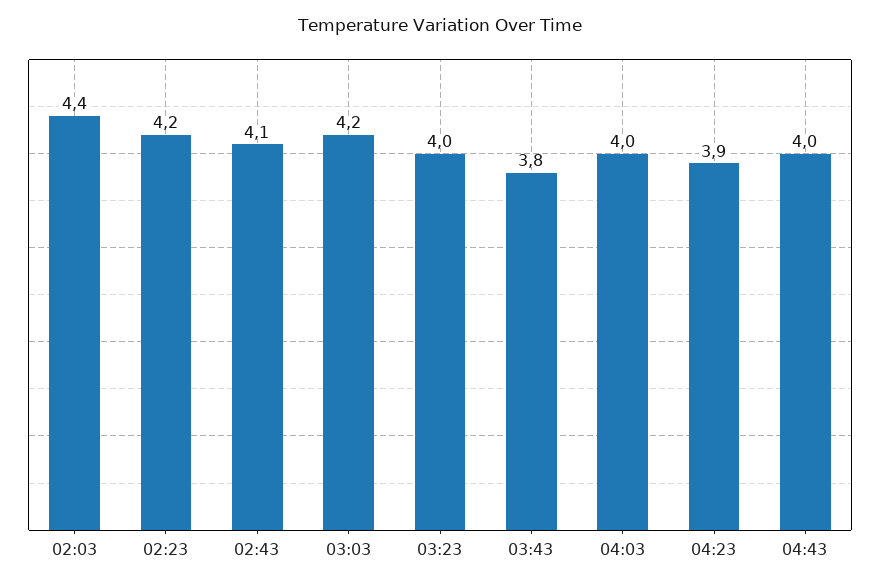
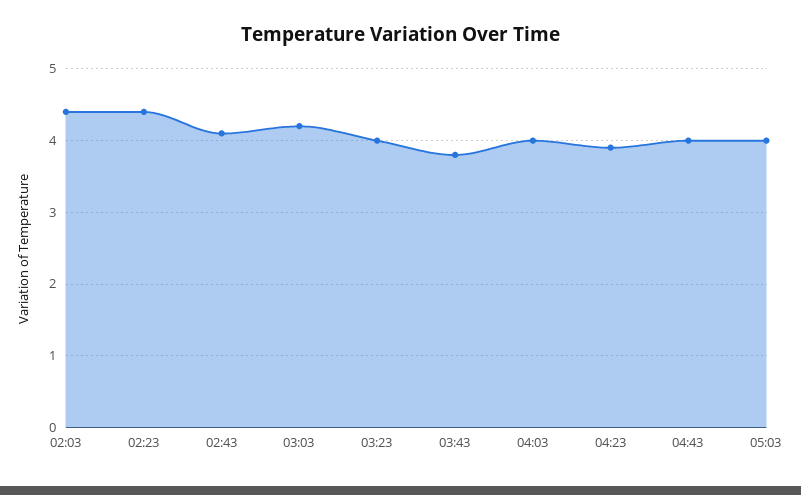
02:23: 4.2 -> 4.4
05:03: none -> 4

